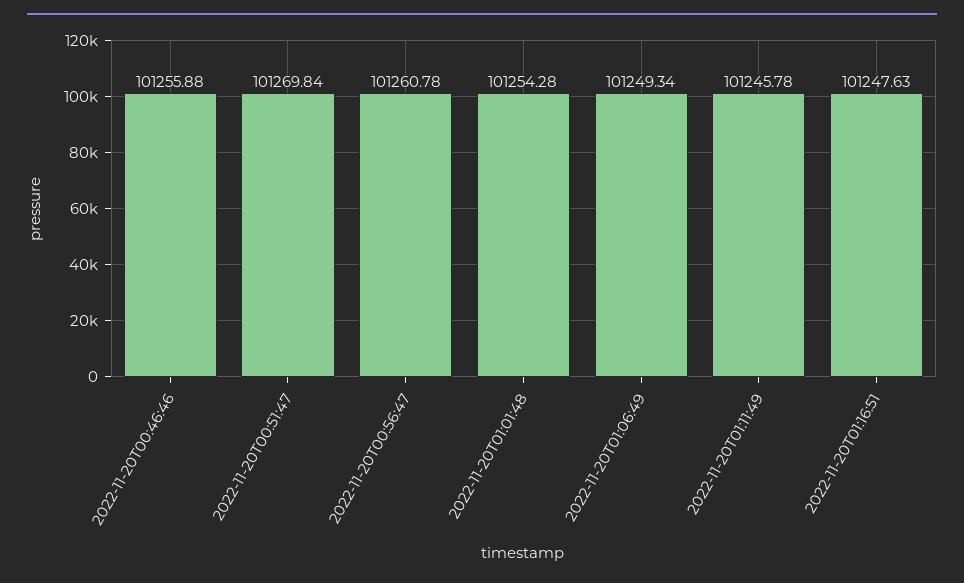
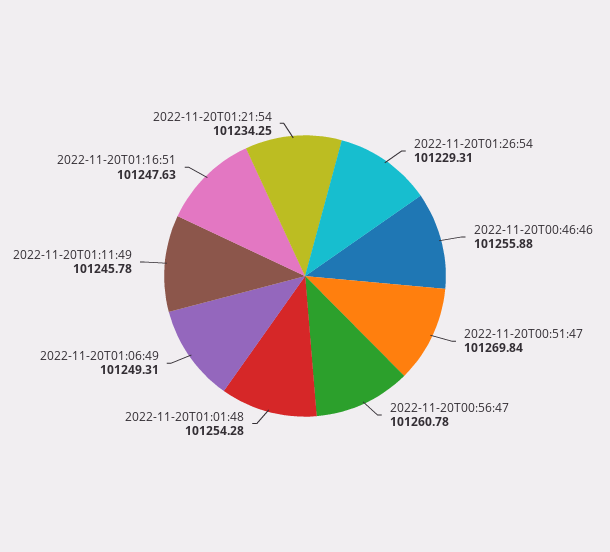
2022-11-20T01:06:49: 101249.34 -> 101249.31
2022-11-20T01:26:54: none -> 101229.31
2022-11-20T01:21:54: none -> 101234.25

